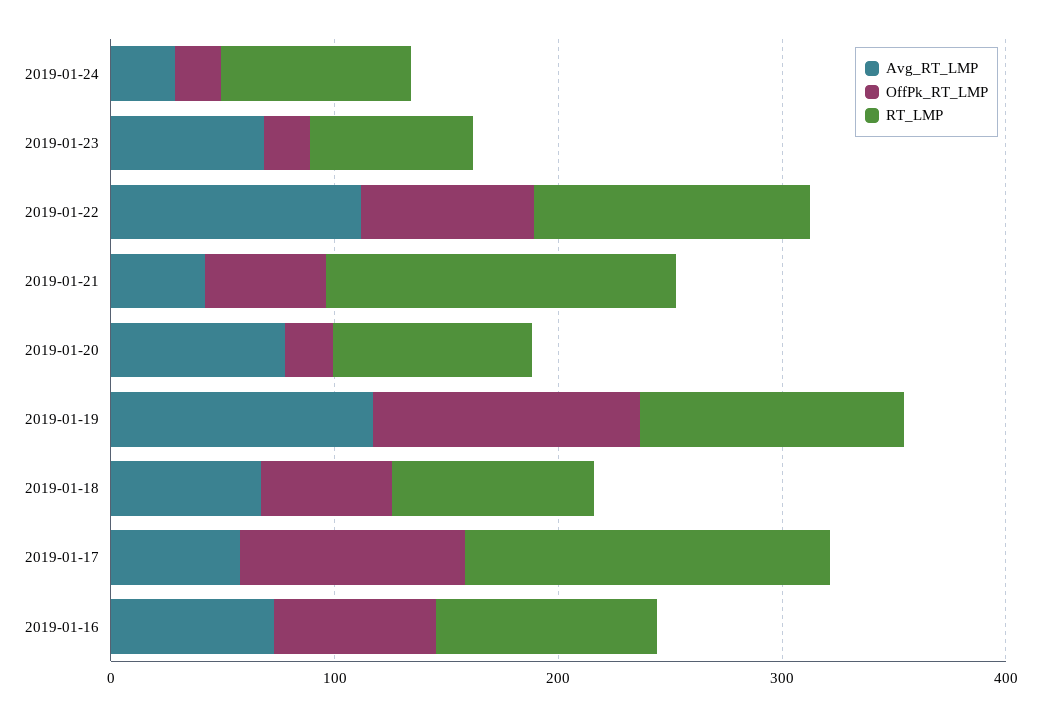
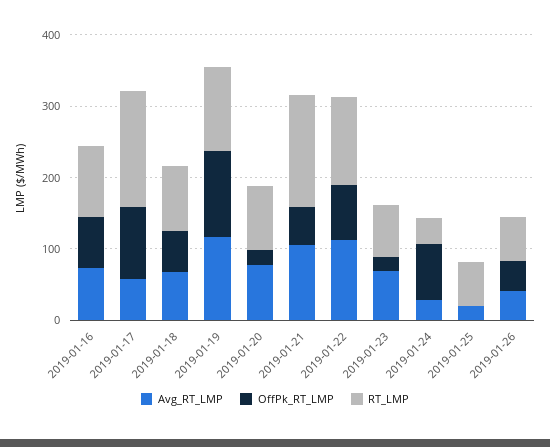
OffPk_RT_LMP, 2019-01-24: 20 -> 80
RT_LMP, 2019-01-24: 80 -> 40
Avg_RT_LMP, 2019-01-21: 40 -> 100
Avg_RT_LMP, 2019-01-25: none -> 20
OffPk_RT_LMP, 2019-01-25: none -> 0
RT_LMP, 2019-01-25: none -> 60
Avg_RT_LMP, 2019-01-26: none -> 40
OffPk_RT_LMP, 2019-01-26: none -> 40
RT_LMP, 2019-01-26: none -> 60

